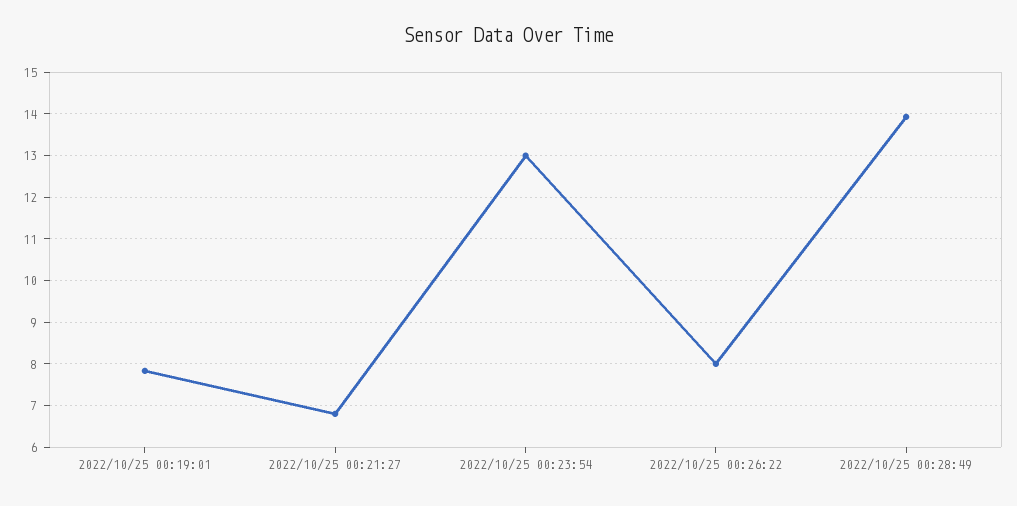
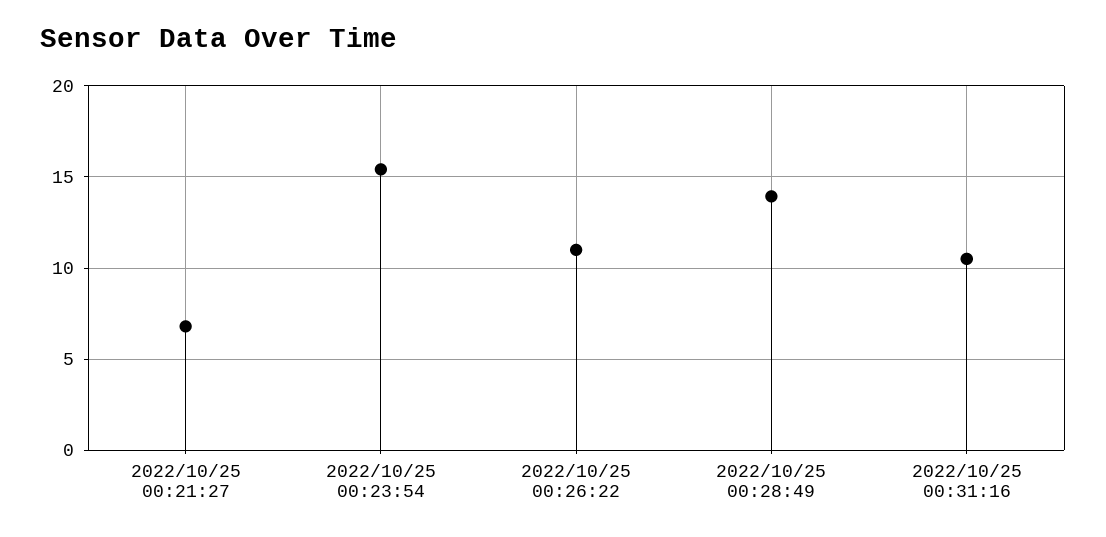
2022/10/25 00:19:01: 7.8 -> none
2022/10/25 00:23:54: 13 -> 15.5
2022/10/25 00:26:22: 8 -> 11
2022/10/25 00:31:16: none -> 10.5

